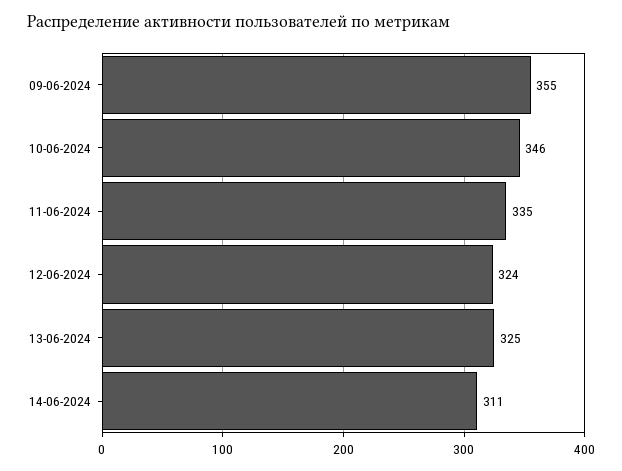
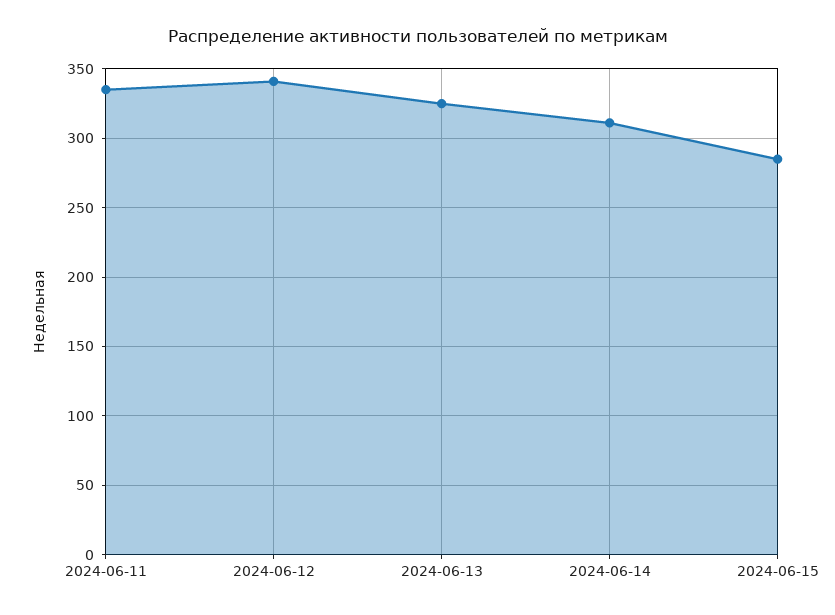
09-06-2024: 355 -> none
10-06-2024: 346 -> none
12-06-2024: 324 -> 340
2024-06-15: none -> 285

